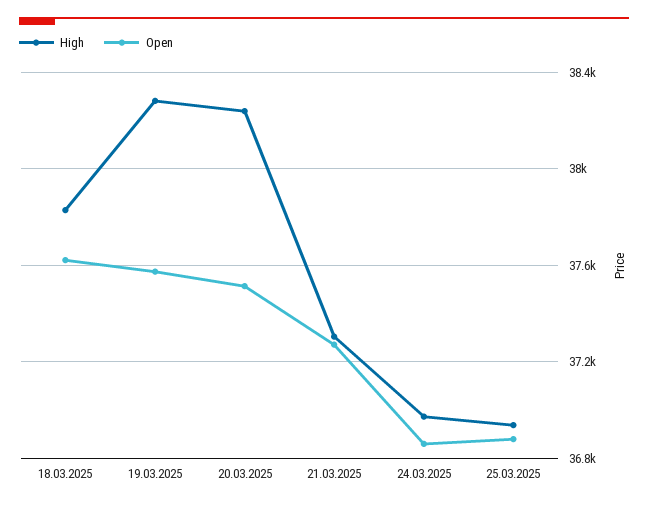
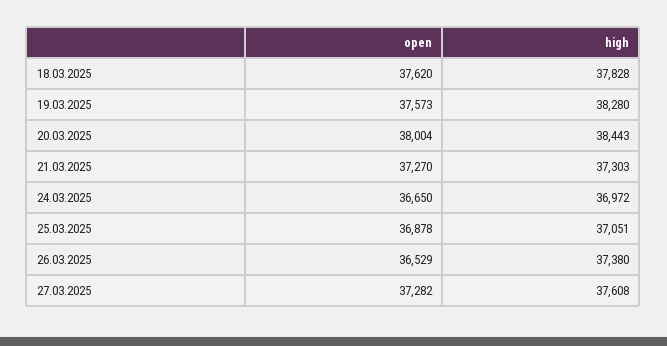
High, 20.03.2025: 38250 -> 38443
Open, 20.03.2025: 37500 -> 38004
Open, 24.03.2025: 36850 -> 36650
High, 25.03.2025: 36950 -> 37051
Open, 26.03.2025: none -> 36529
High, 26.03.2025: none -> 37380
Open, 27.03.2025: none -> 37282
High, 27.03.2025: none -> 37608

